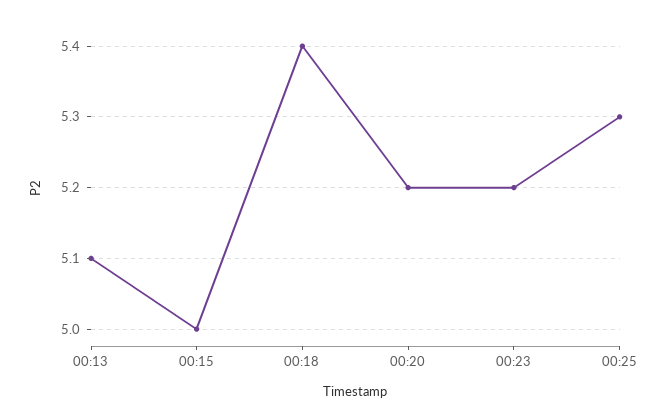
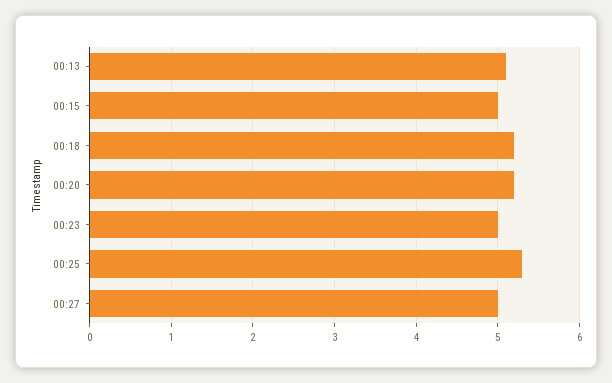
00:18: 5.4 -> 5.2
00:23: 5.2 -> 5
00:27: none -> 5

